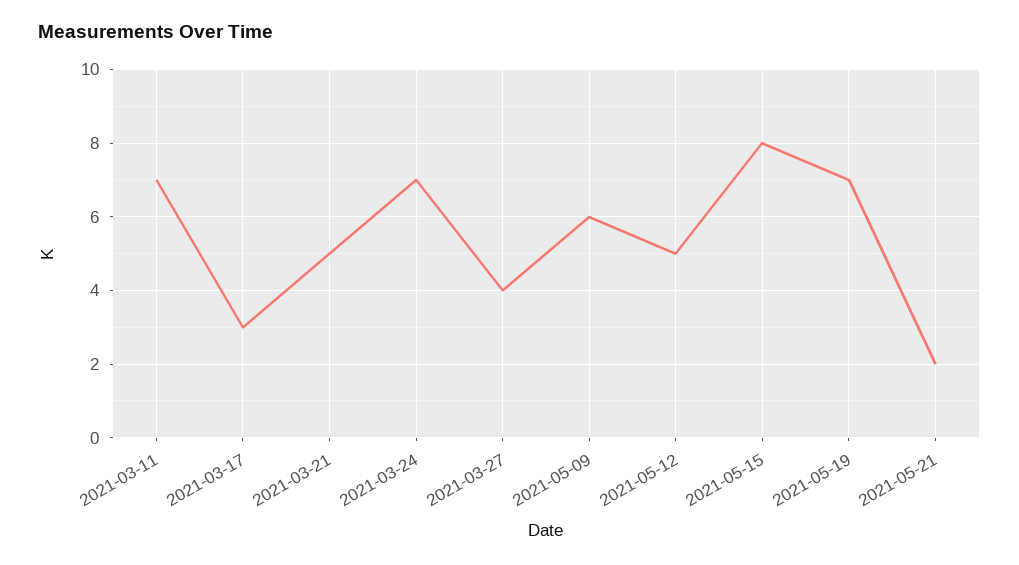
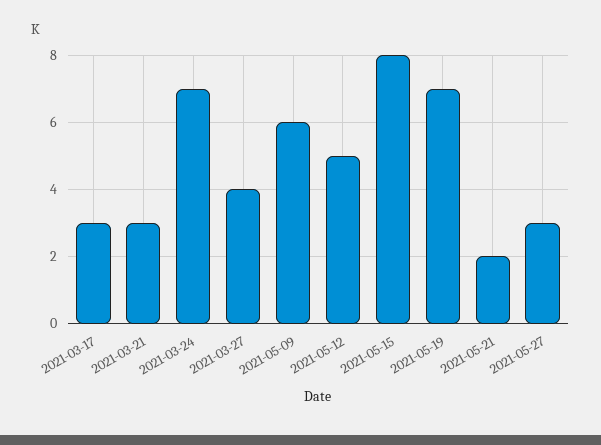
2021-03-11: 7 -> none
2021-03-21: 5 -> 3
2021-05-27: none -> 3

